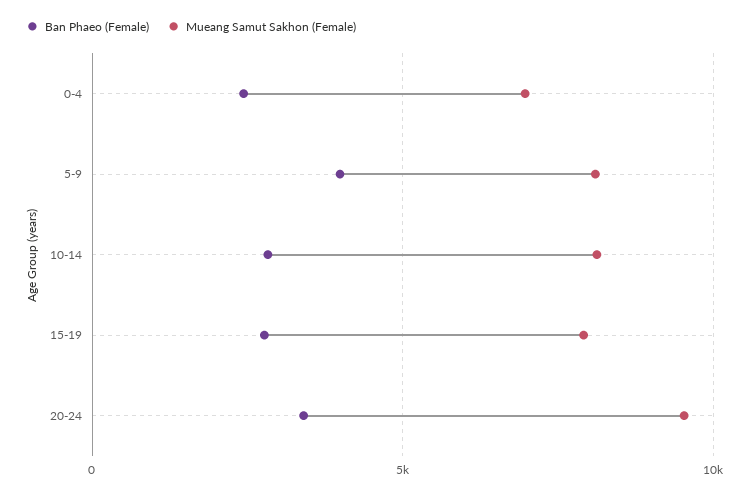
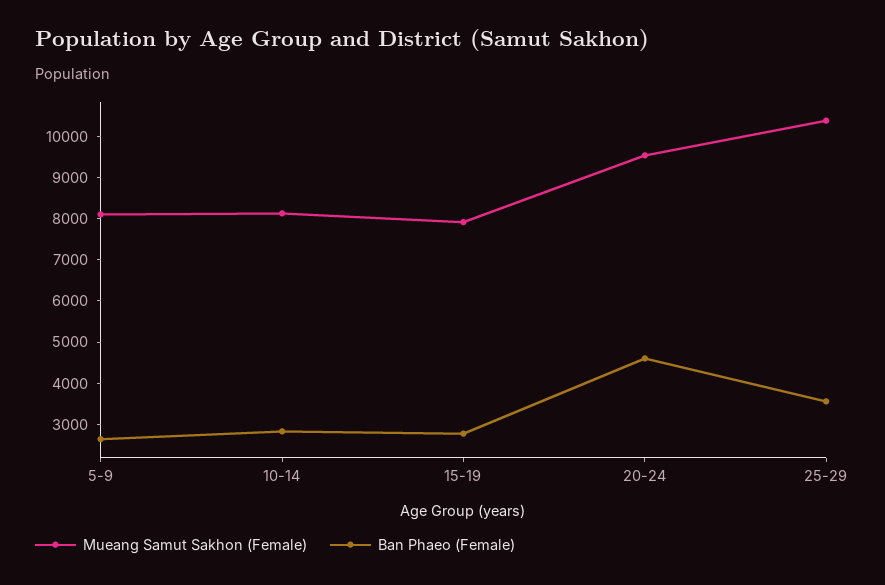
Ban Phaeo (Female), 0-4: 2500 -> none
Mueang Samut Sakhon (Female), 0-4: 7000 -> none
Ban Phaeo (Female), 5-9: 4000 -> 2600
Ban Phaeo (Female), 20-24: 3500 -> 4600
Mueang Samut Sakhon (Female), 25-29: none -> 10400
Ban Phaeo (Female), 25-29: none -> 3600

